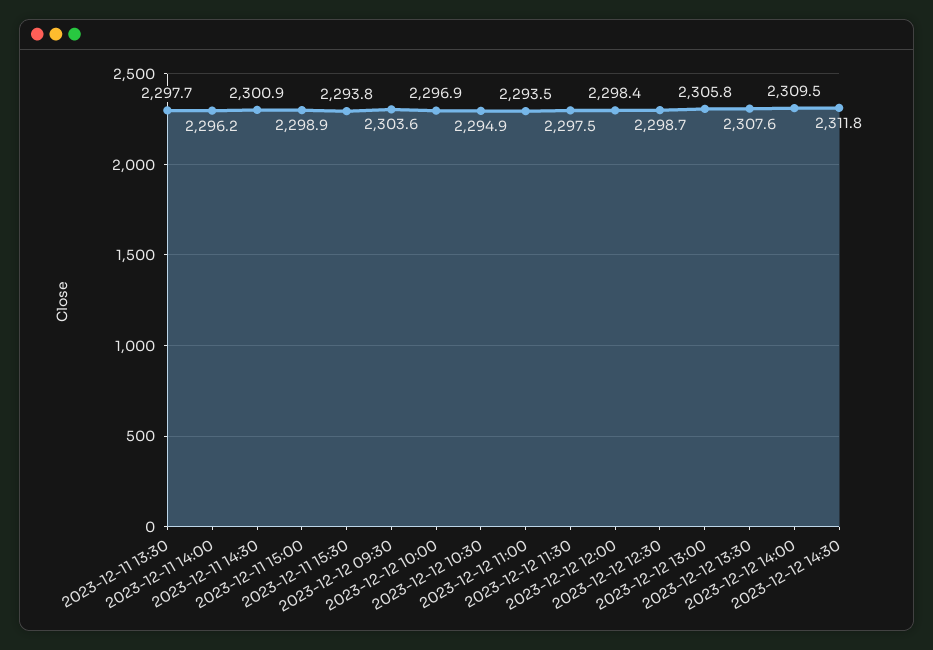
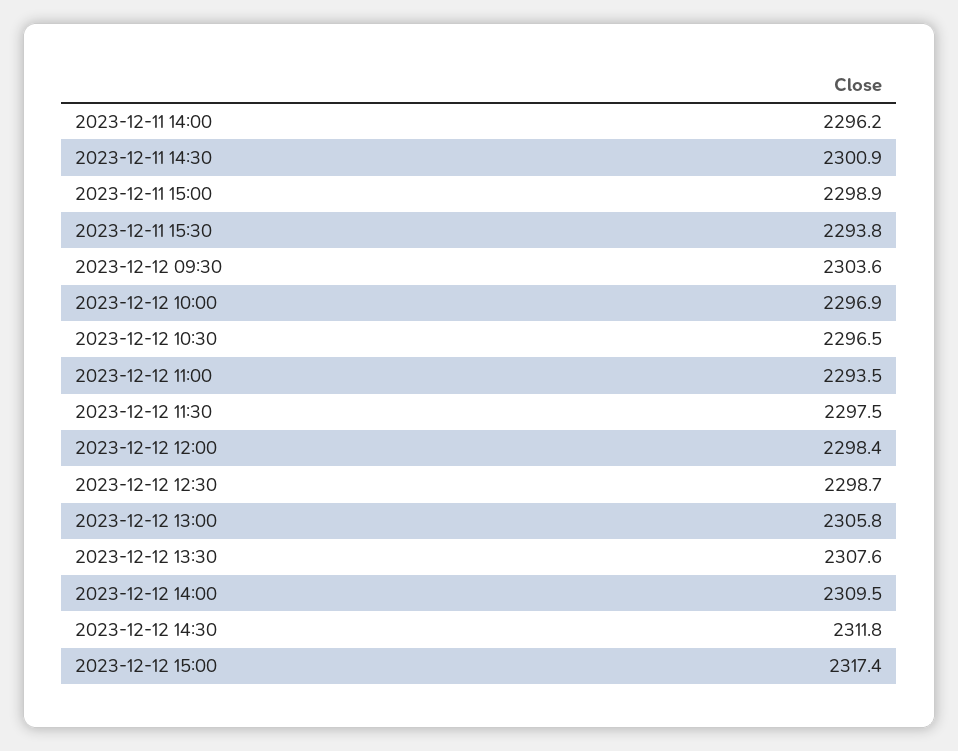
2023-12-11 13:30: 2297.7 -> none
2023-12-12 10:30: 2294.9 -> 2296.5
2023-12-12 15:00: none -> 2317.4

